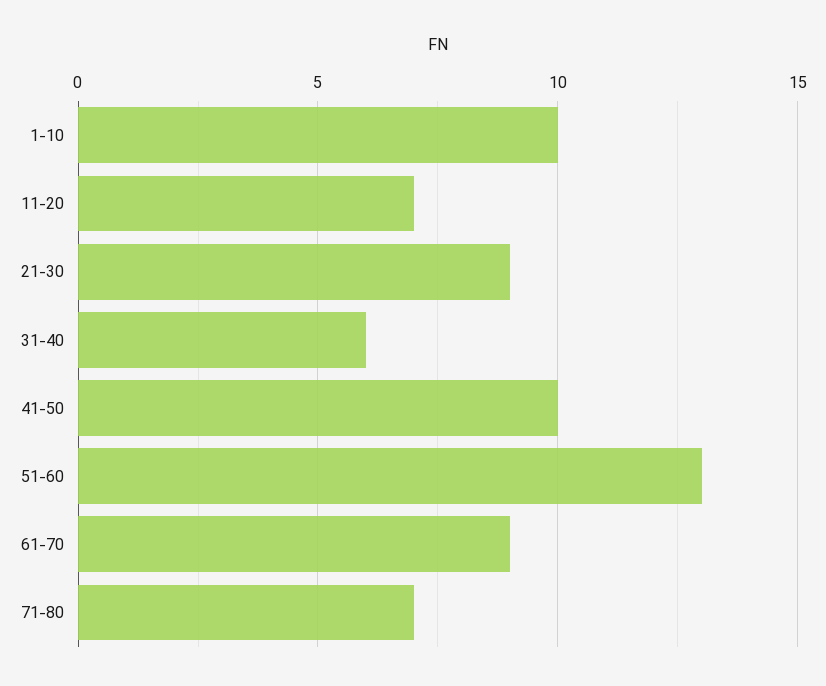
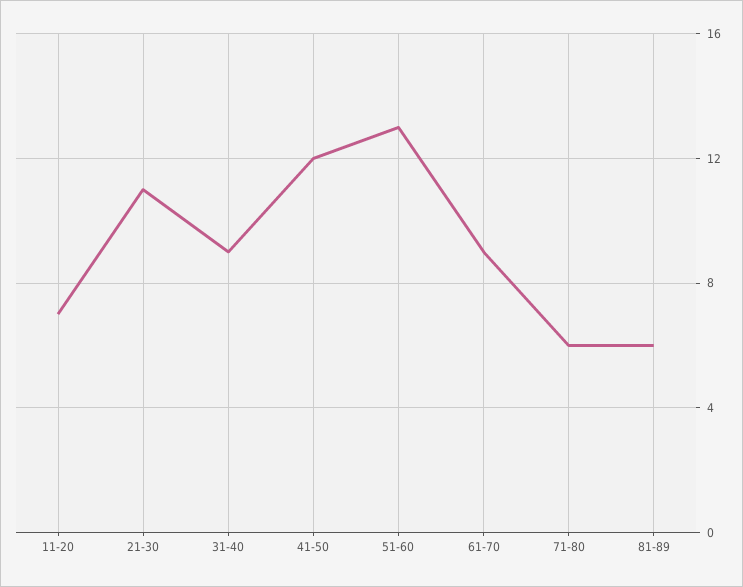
1-10: 10 -> none
21-30: 9 -> 11
31-40: 6 -> 9
41-50: 10 -> 12
71-80: 7 -> 6
81-89: none -> 6

